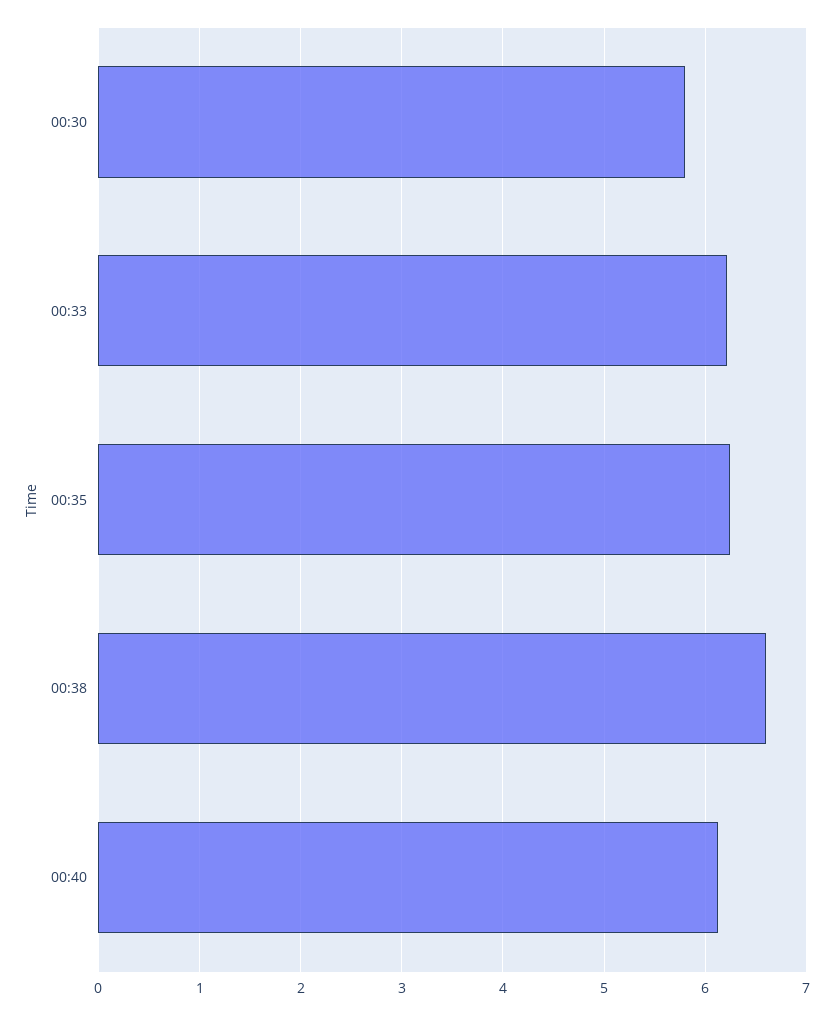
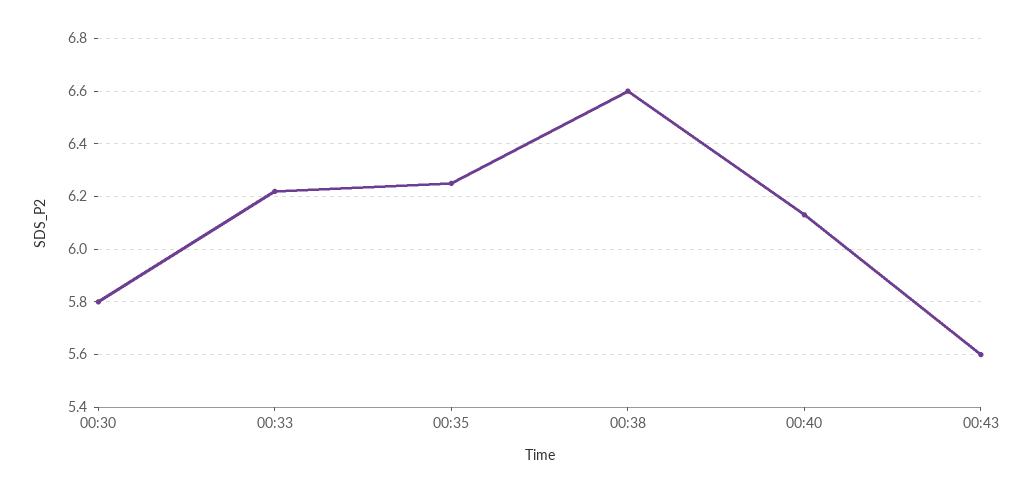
00:43: none -> 5.6

